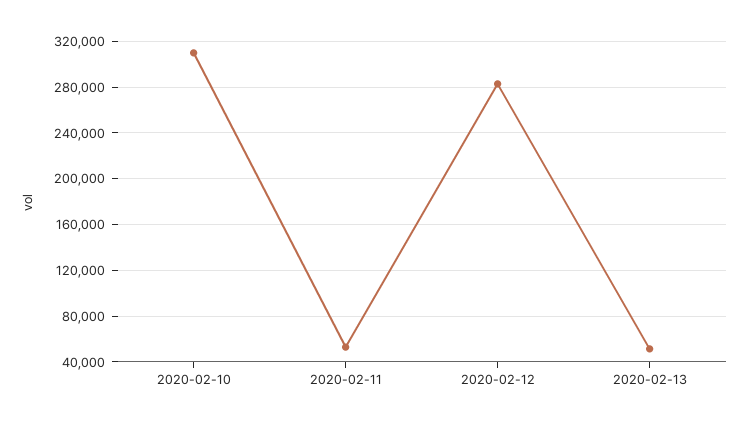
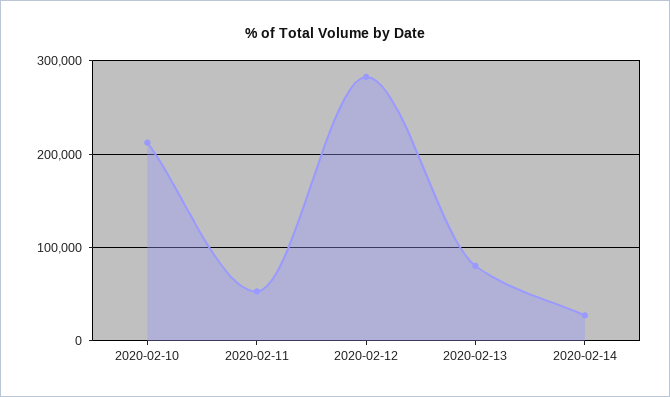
2020-02-10: 310000 -> 210000
2020-02-13: 50000 -> 80000
2020-02-14: none -> 30000

